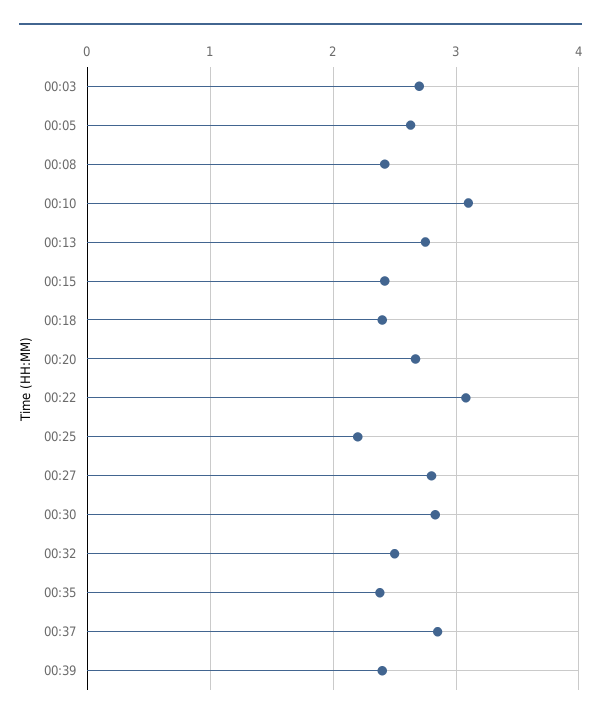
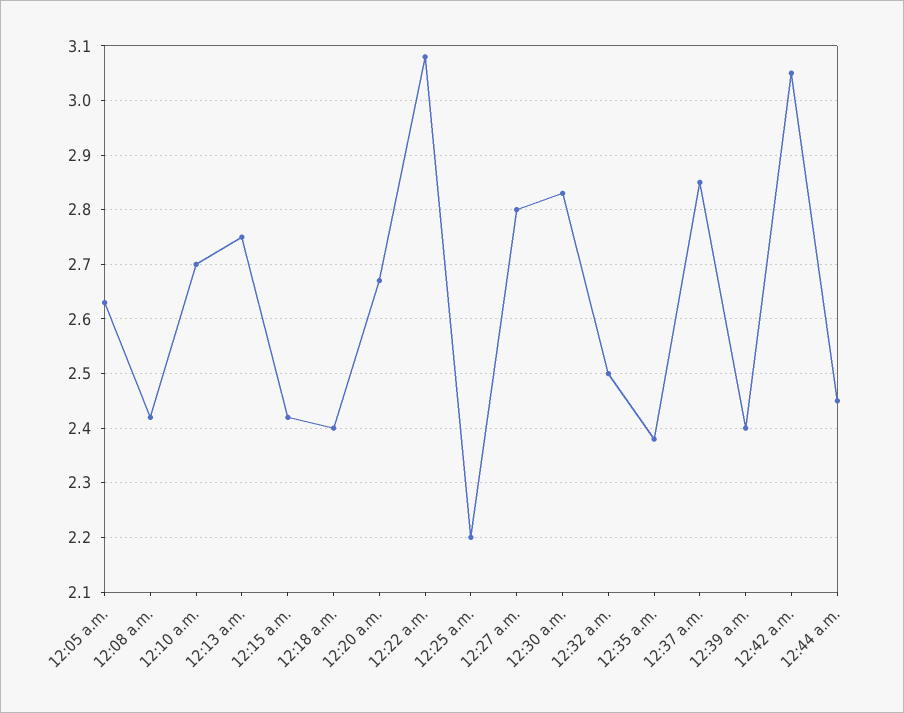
00:03: 2.7 -> none
00:10: 3.1 -> 2.7
12:42 a.m.: none -> 3.05
12:44 a.m.: none -> 2.45

